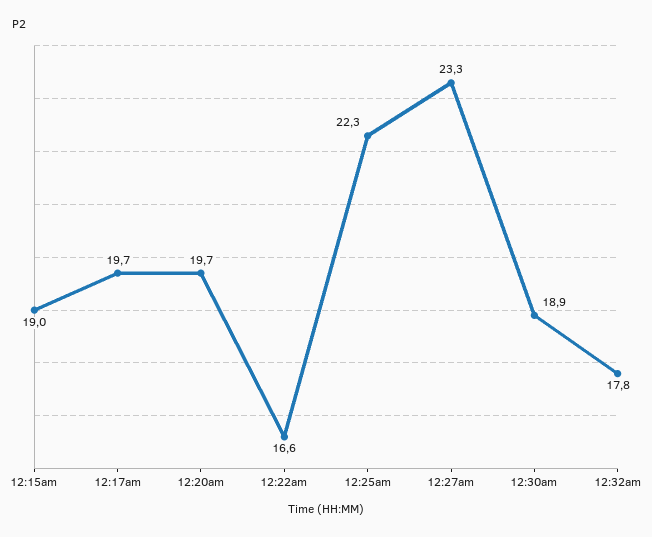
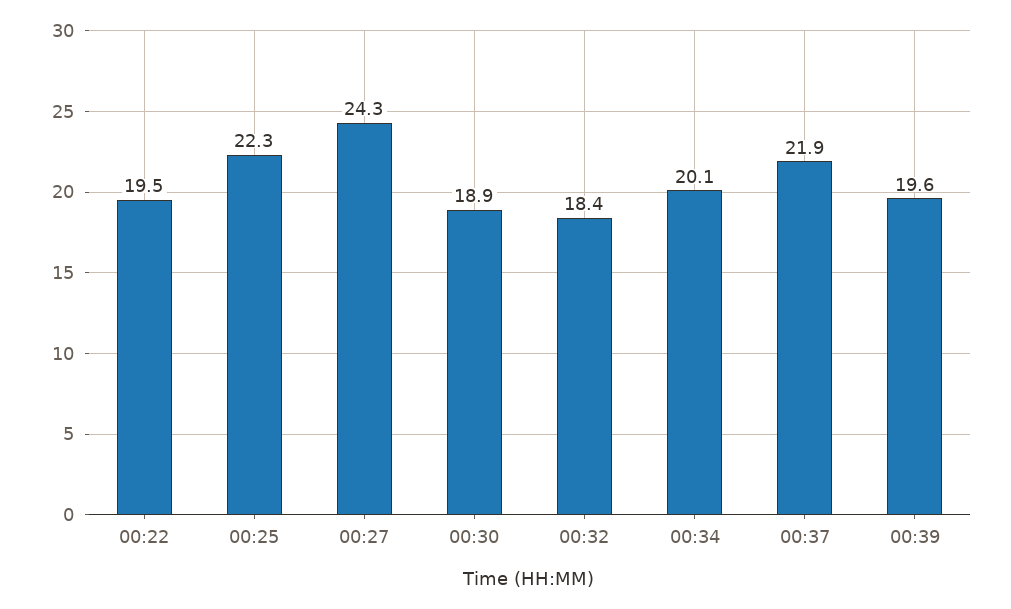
12:15am: 19 -> none
12:17am: 19.7 -> none
12:20am: 19.7 -> none
12:22am: 16.6 -> 19.5
12:27am: 23.3 -> 24.3
12:32am: 17.8 -> 18.4
00:34: none -> 20.1
00:37: none -> 21.9
00:39: none -> 19.6

